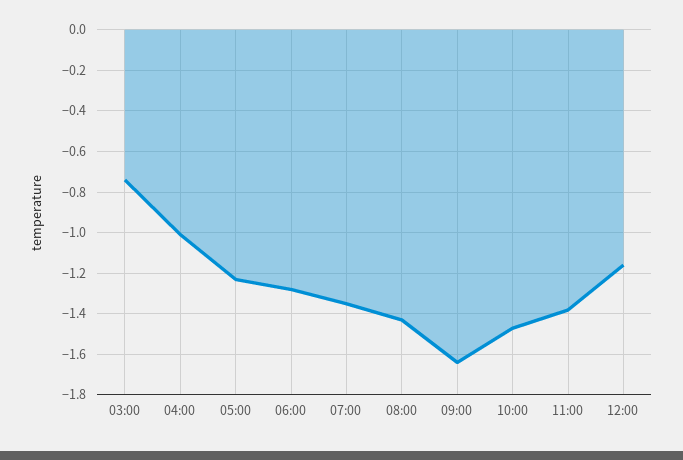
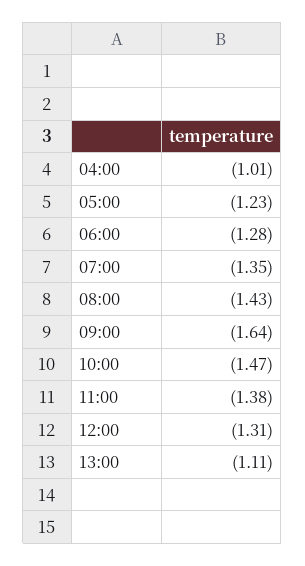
03:00: -0.75 -> none
12:00: -1.15 -> -1.31
13:00: none -> -1.11

